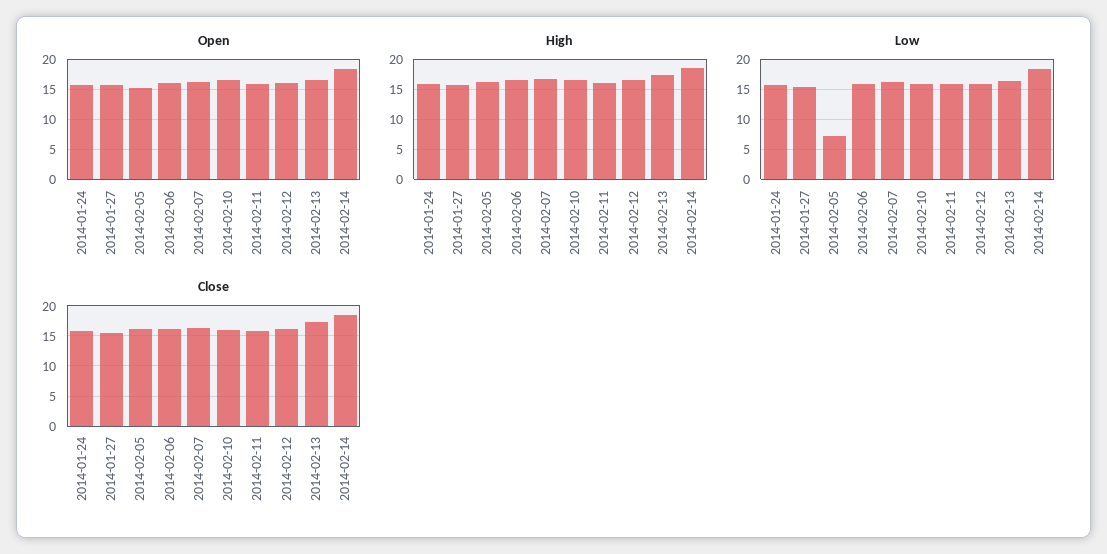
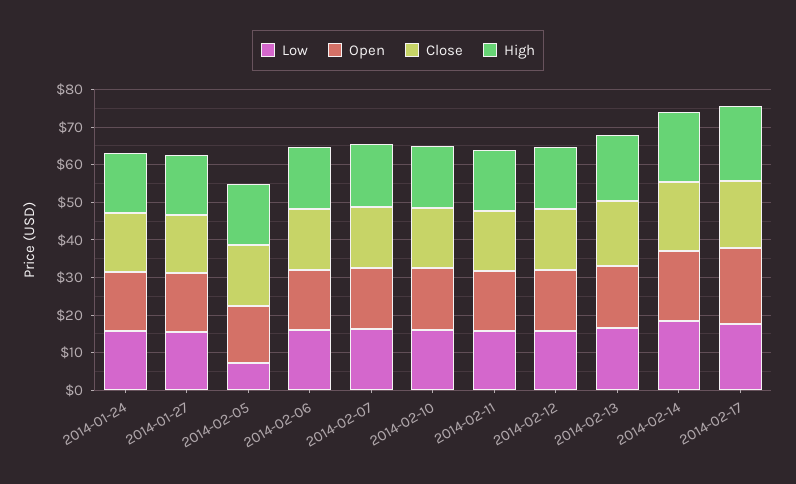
Low, 2014-02-17: none -> 17.5
Open, 2014-02-17: none -> 20
Close, 2014-02-17: none -> 17.5
High, 2014-02-17: none -> 20

